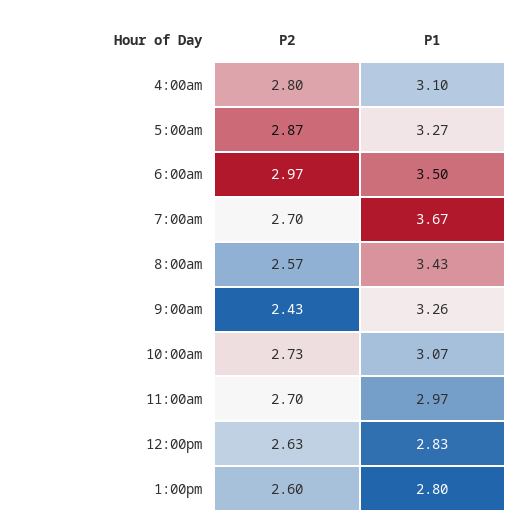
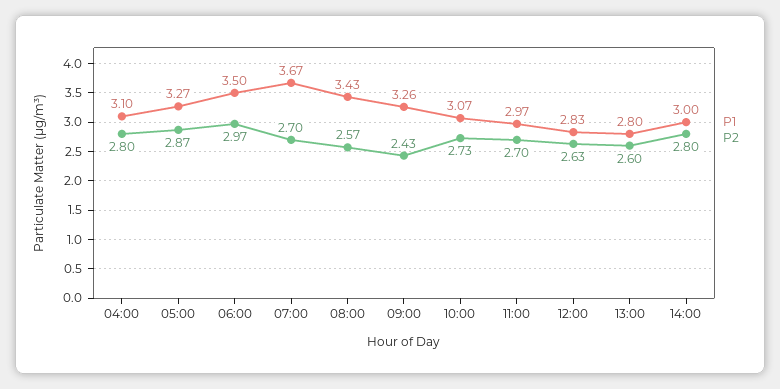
P1, 14:00: none -> 3
P2, 14:00: none -> 2.8

